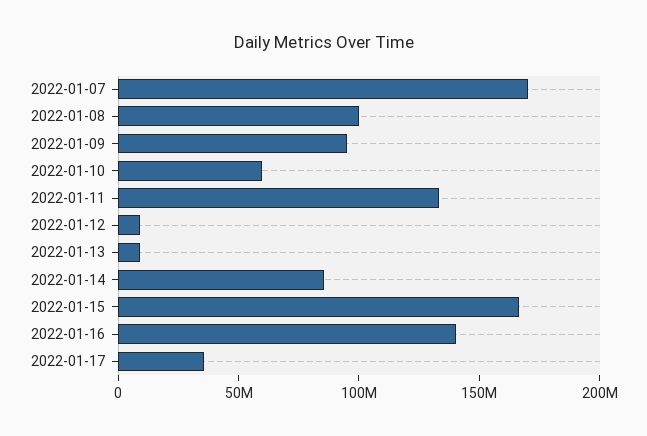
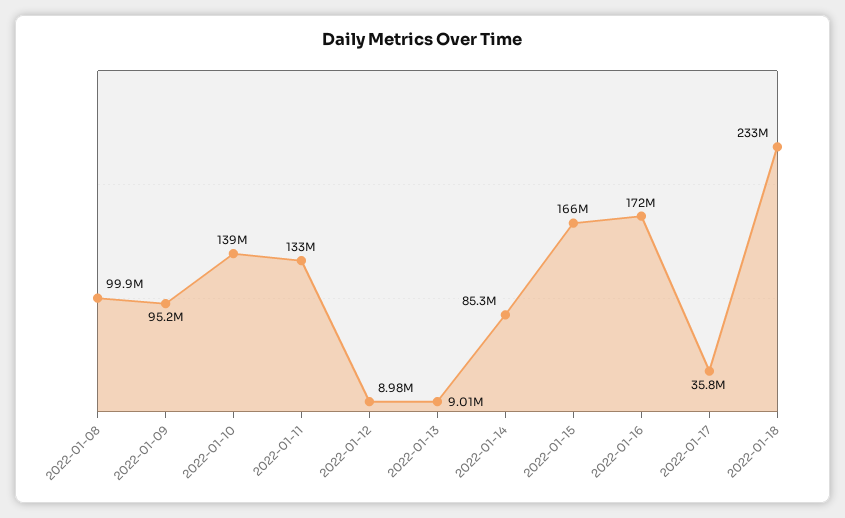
2022-01-07: 170000000 -> none
2022-01-10: 60000000 -> 139000000
2022-01-16: 140000000 -> 172000000
2022-01-18: none -> 233000000

